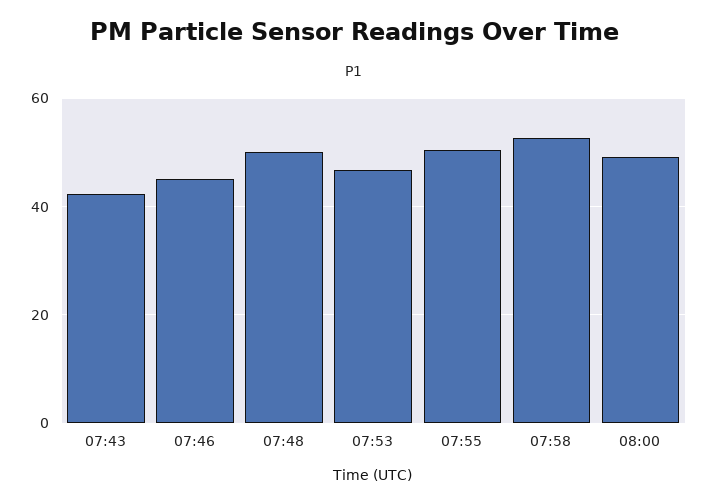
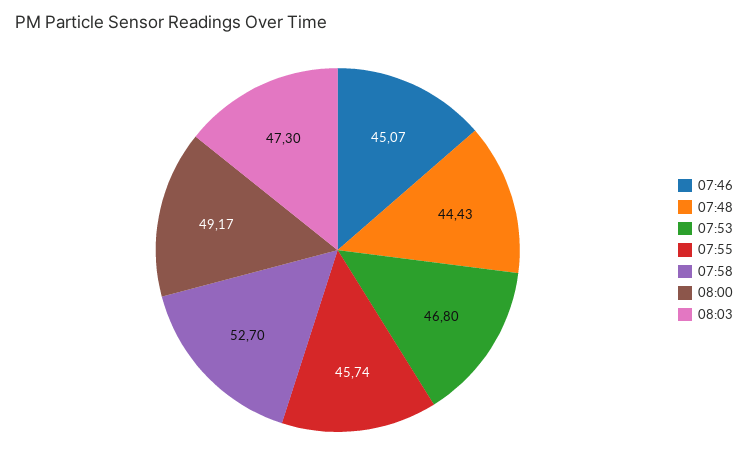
07:43: 42 -> none
07:48: 50 -> 44.43
07:55: 50 -> 45.74
08:03: none -> 47.3

